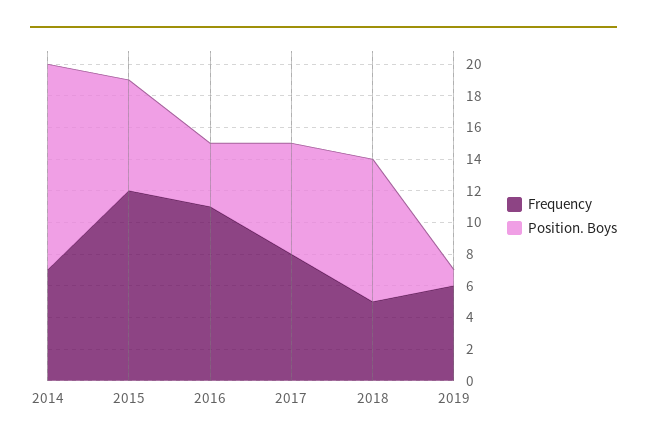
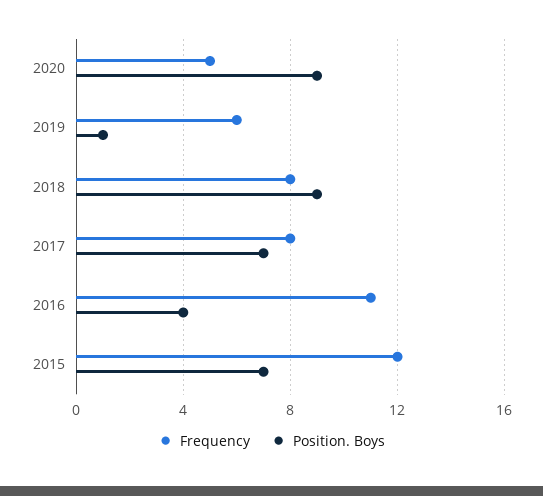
Frequency, 2014: 7 -> none
Position. Boys, 2014: 13 -> none
Frequency, 2018: 5 -> 8
Frequency, 2020: none -> 5
Position. Boys, 2020: none -> 9

